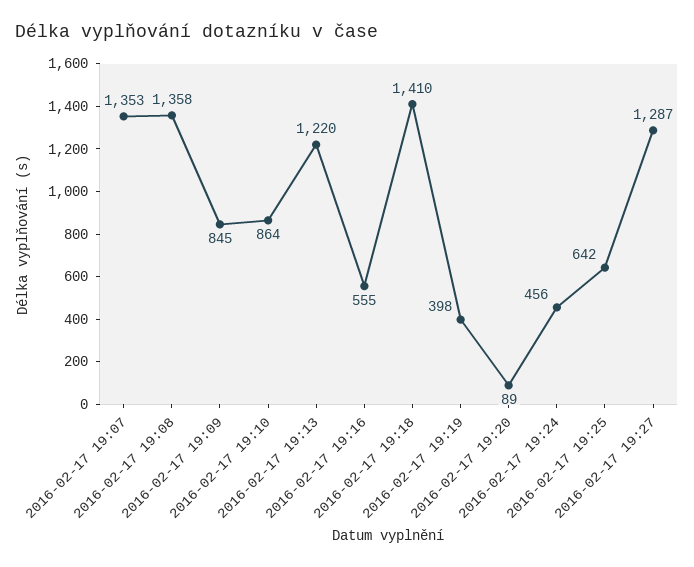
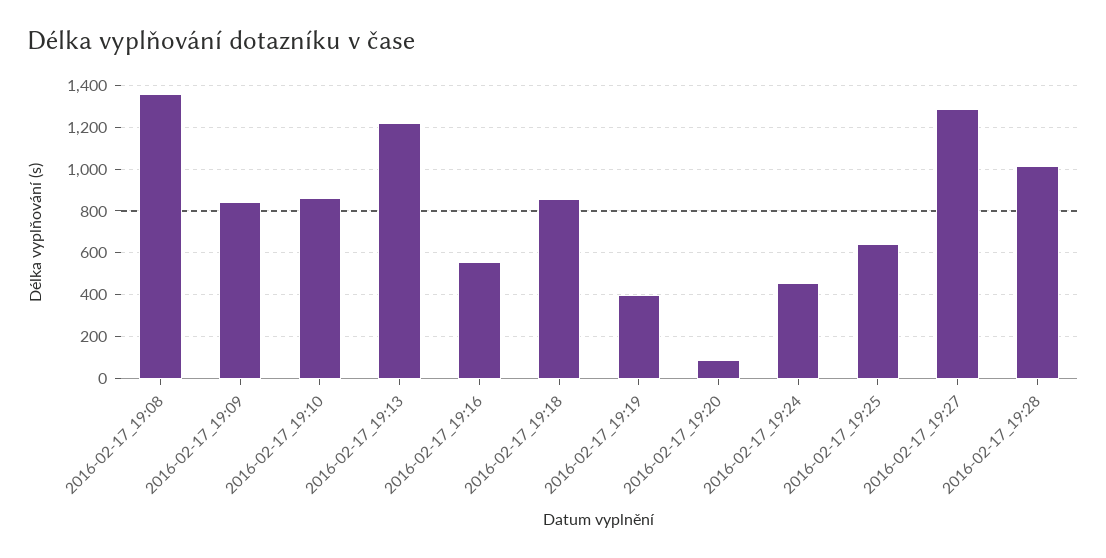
2016-02-17 19:07: 1353 -> none
2016-02-17 19:18: 1410 -> 850
2016-02-17_19:28: none -> 1000

